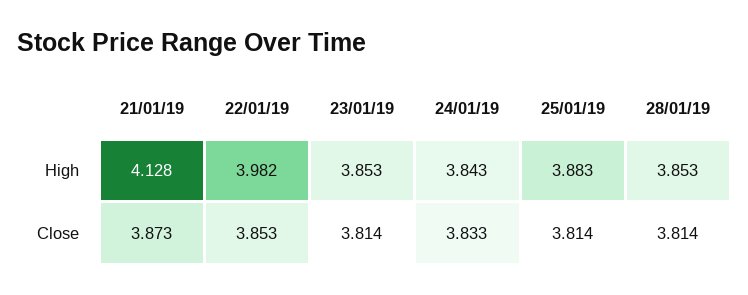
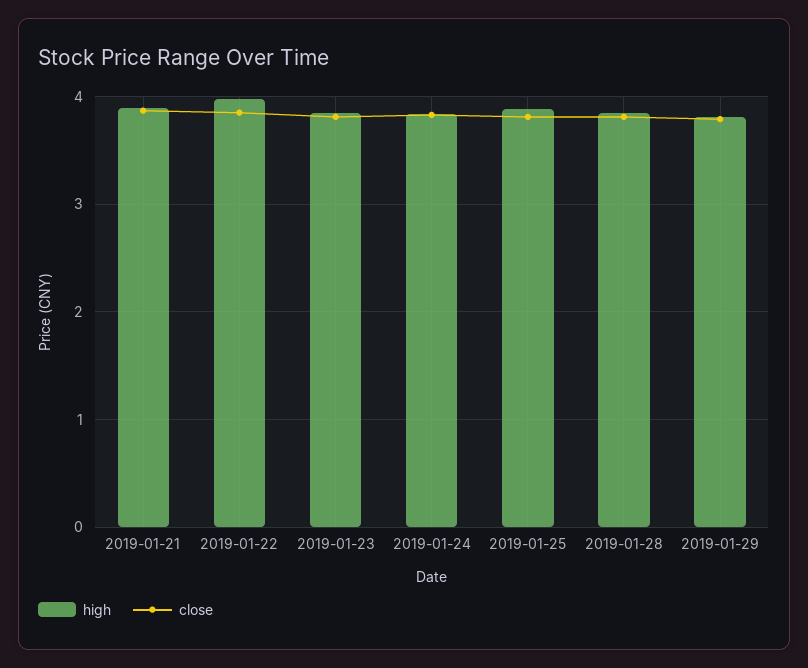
High, 21/01/19: 4.128 -> 3.9
High, 2019-01-29: none -> 3.8
Close, 2019-01-29: none -> 3.8

